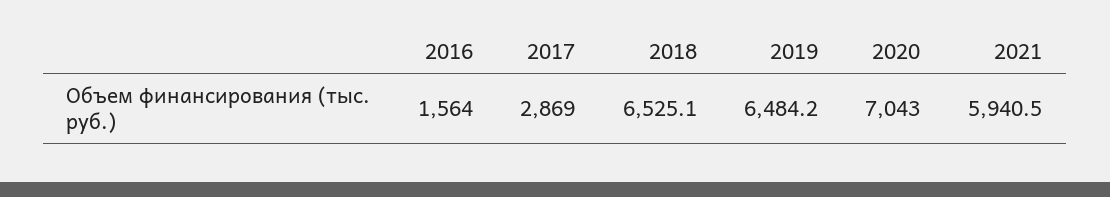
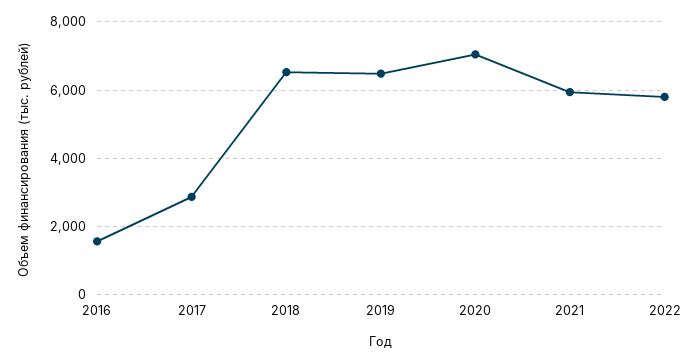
2022: none -> 5800

